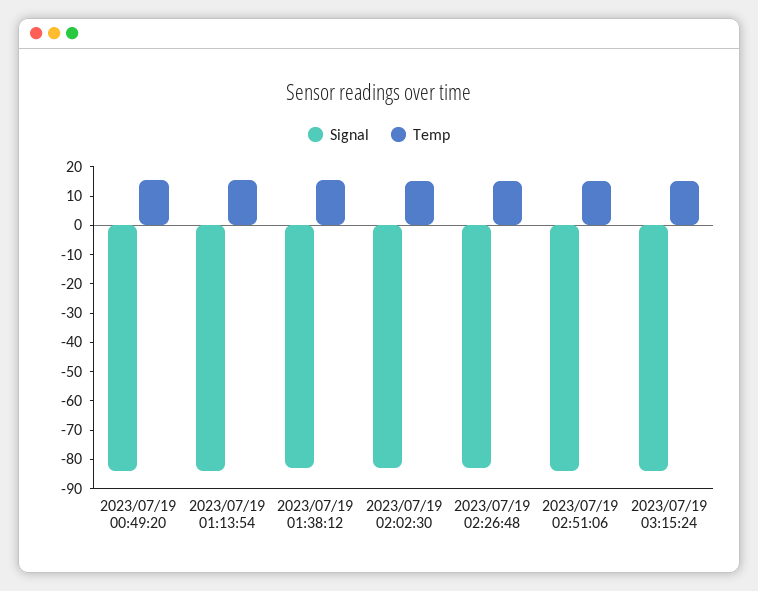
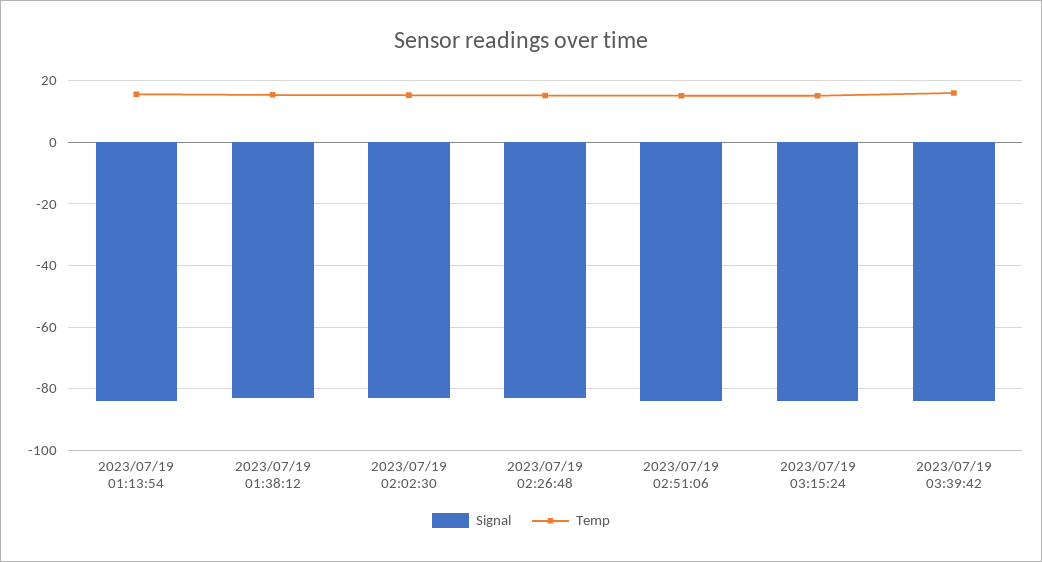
Signal, 2023/07/19 00:49:20: -85 -> none
Temp, 2023/07/19 00:49:20: 15 -> none
Signal, 2023/07/19 03:39:42: none -> -84
Temp, 2023/07/19 03:39:42: none -> 16

